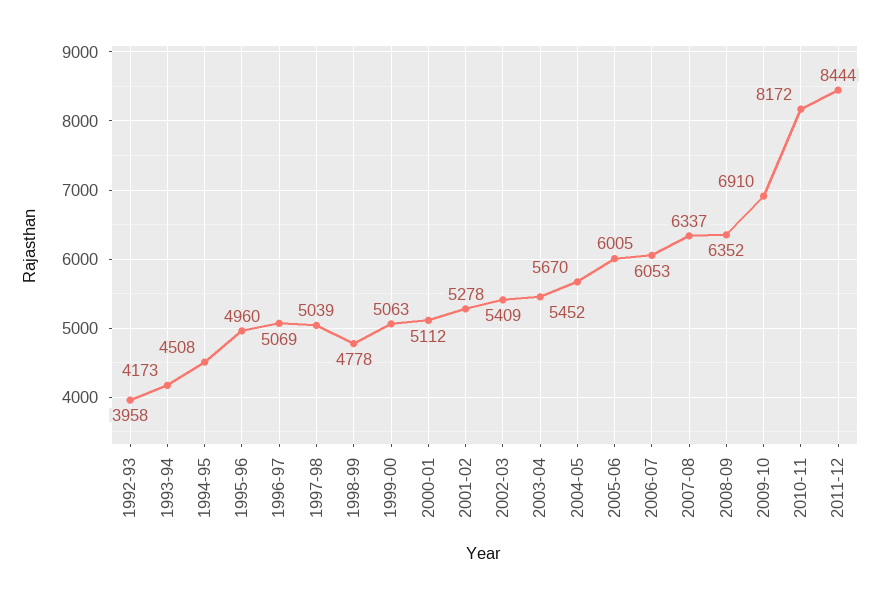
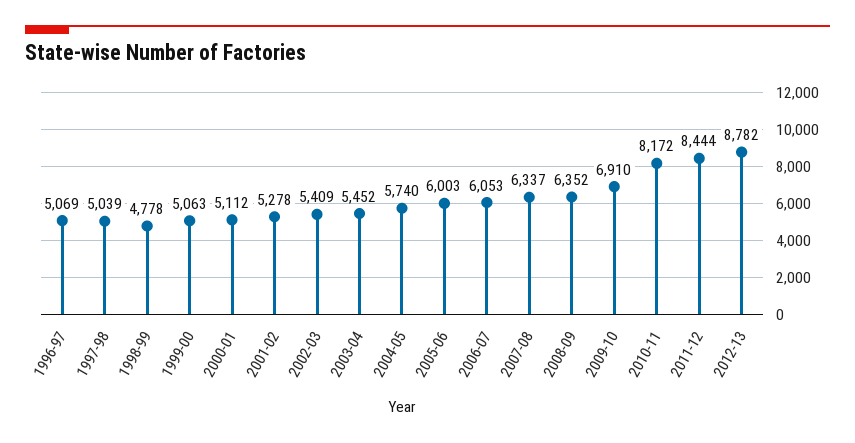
1992-93: 3958 -> none
1993-94: 4173 -> none
1994-95: 4508 -> none
1995-96: 4960 -> none
2004-05: 5670 -> 5740
2005-06: 6005 -> 6003
2012-13: none -> 8782

